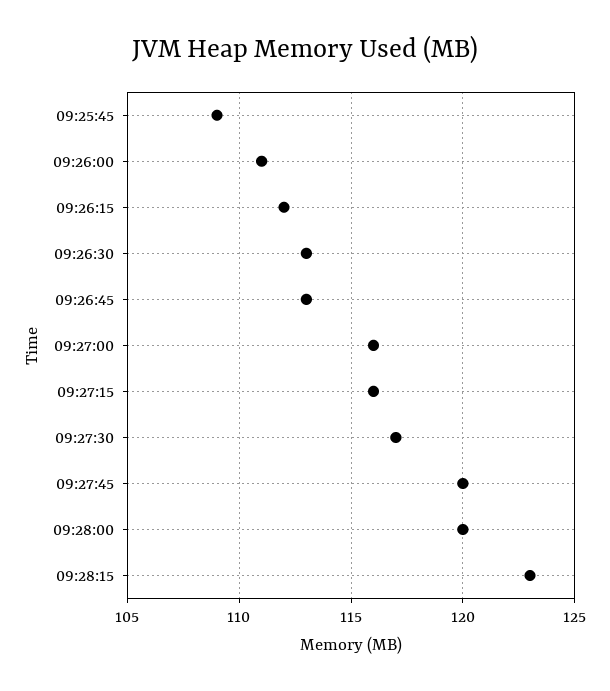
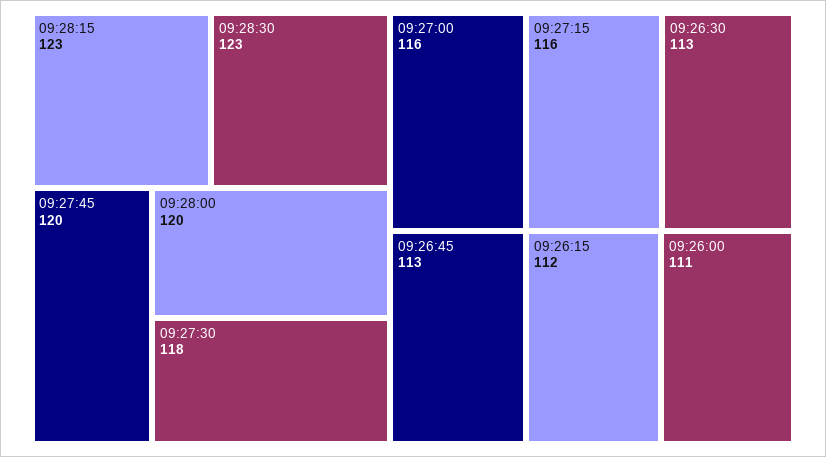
09:25:45: 109 -> none
09:27:30: 117 -> 118
09:28:30: none -> 123

